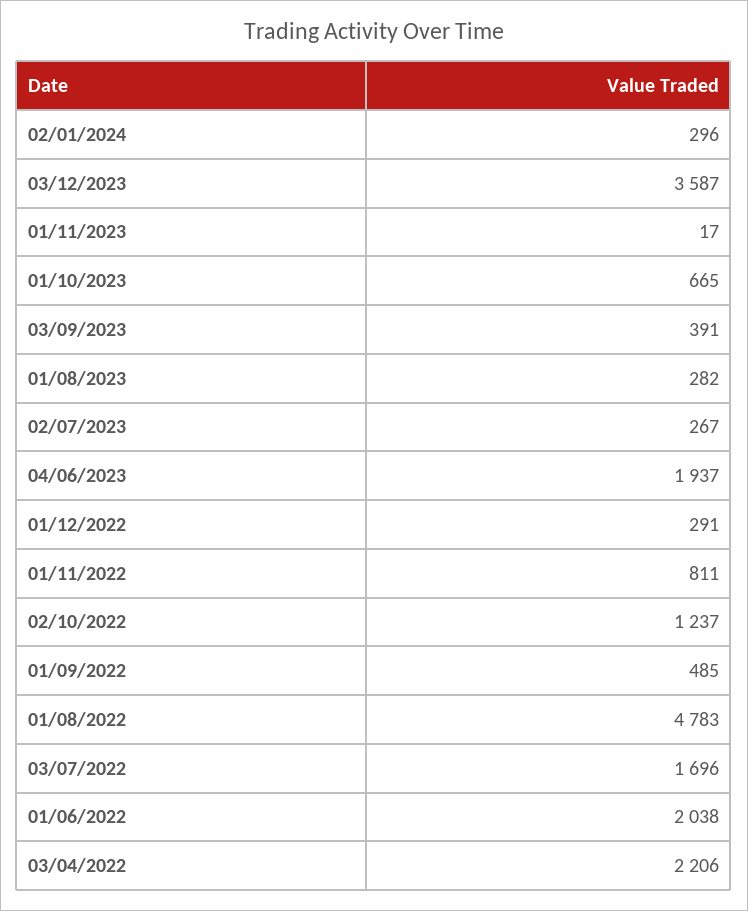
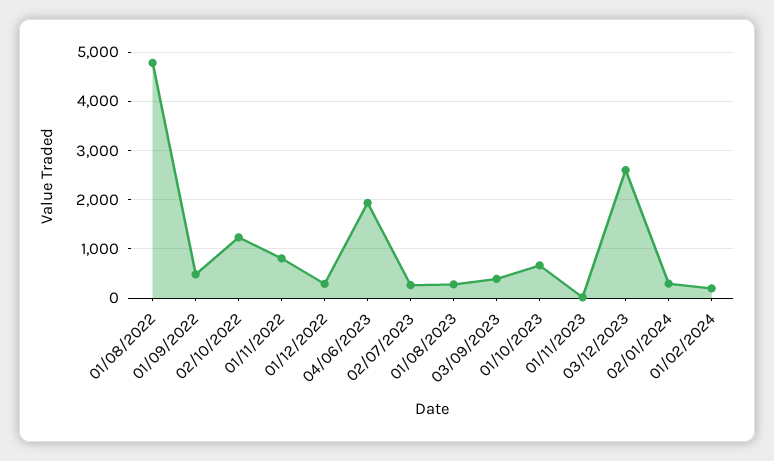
03/12/2023: 3587 -> 2600
03/07/2022: 1696 -> none
01/06/2022: 2038 -> none
03/04/2022: 2206 -> none
01/02/2024: none -> 200

